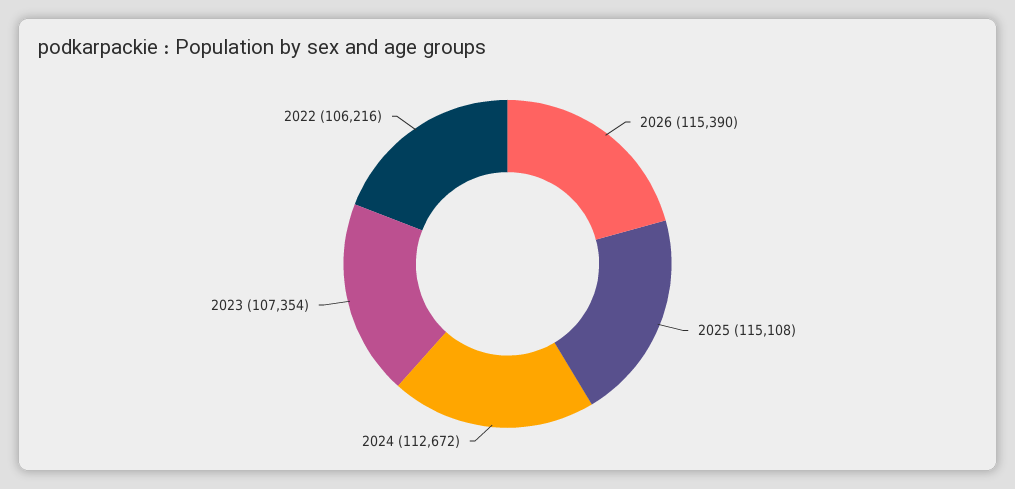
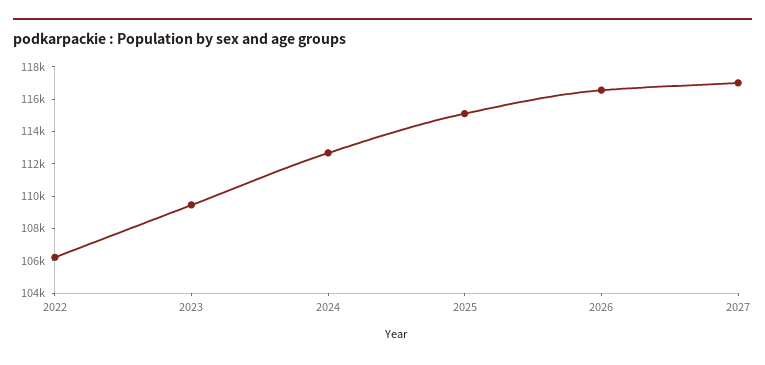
2026: 115390 -> 116500
2023: 107354 -> 109500
2027: none -> 117000

